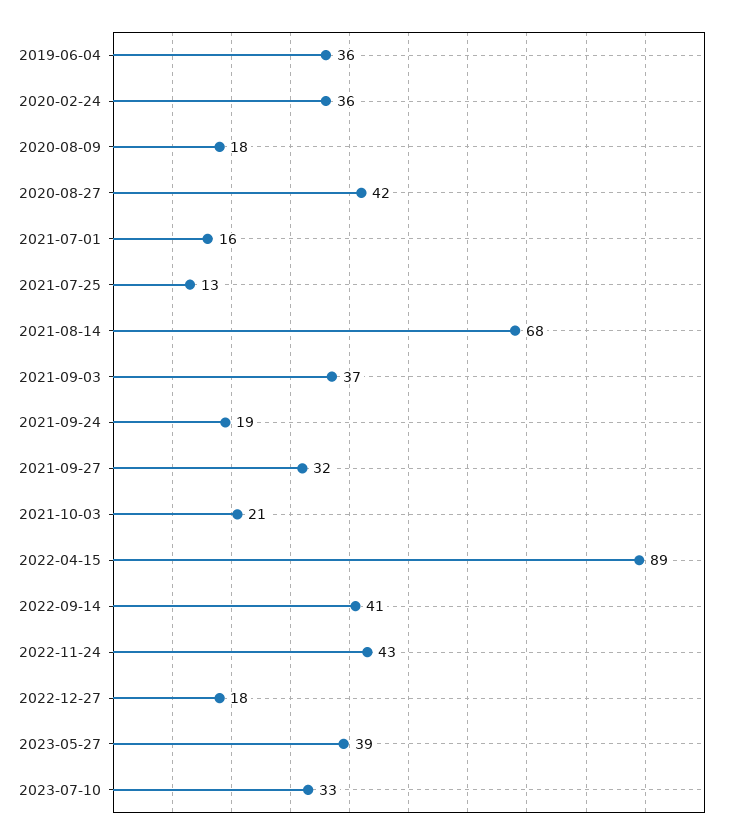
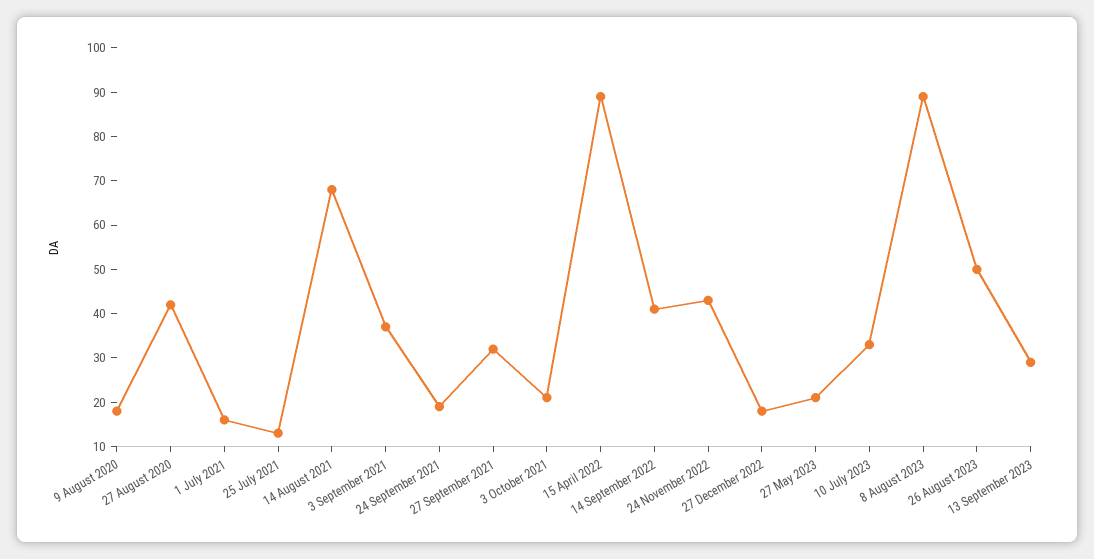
2019-06-04: 36 -> none
2020-02-24: 36 -> none
2023-05-27: 39 -> 20
8 August 2023: none -> 90
26 August 2023: none -> 50
13 September 2023: none -> 30

